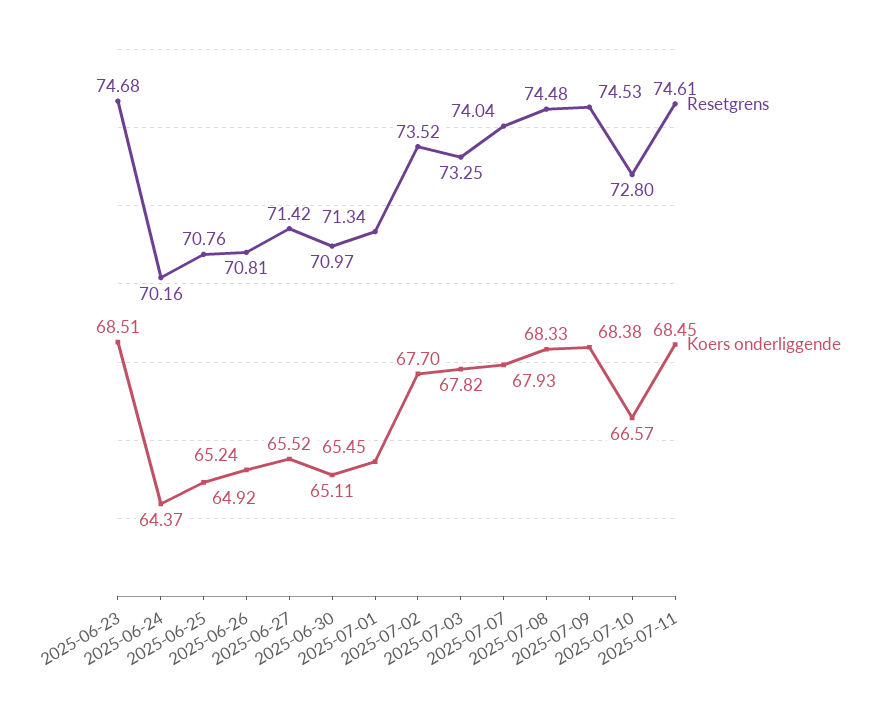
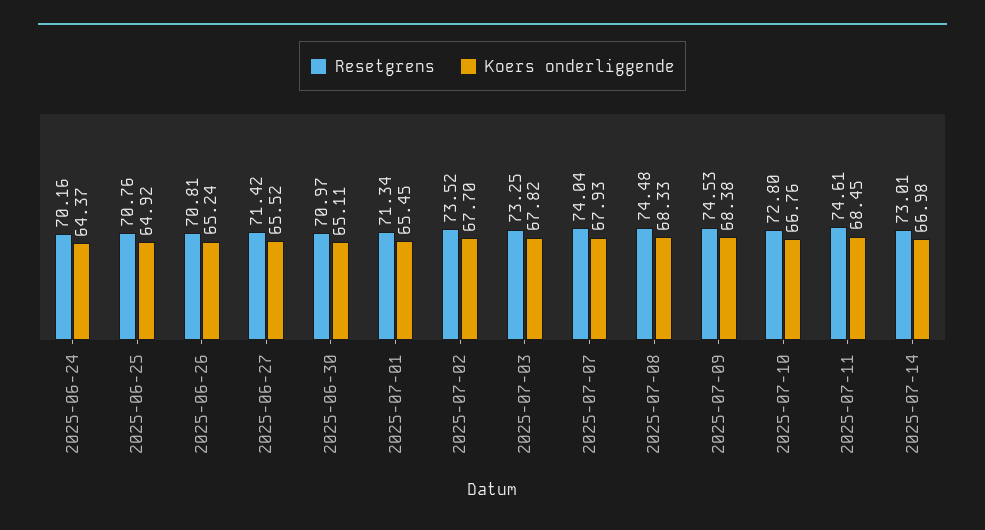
Resetgrens, 2025-06-23: 74.68 -> none
Koers onderliggende, 2025-06-23: 68.51 -> none
Koers onderliggende, 2025-07-10: 66.57 -> 66.76
Resetgrens, 2025-07-14: none -> 73.01
Koers onderliggende, 2025-07-14: none -> 66.98

